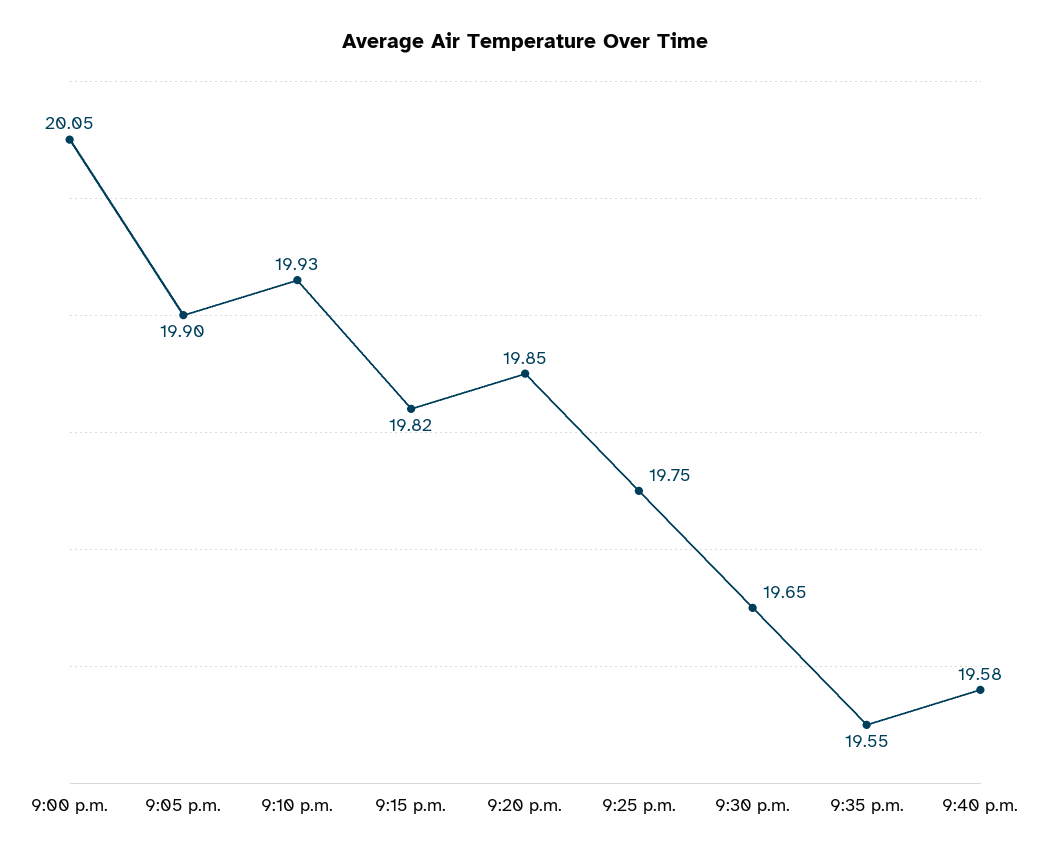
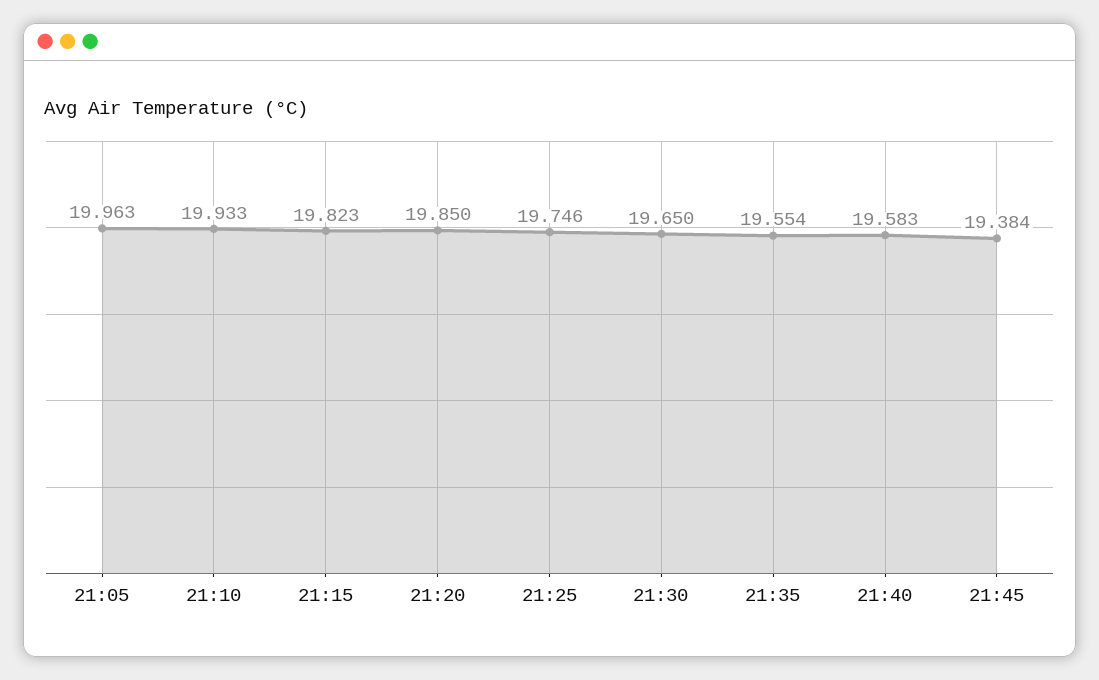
9:00 p.m.: 20.05 -> none
9:05 p.m.: 19.9 -> 19.963
21:45: none -> 19.384

